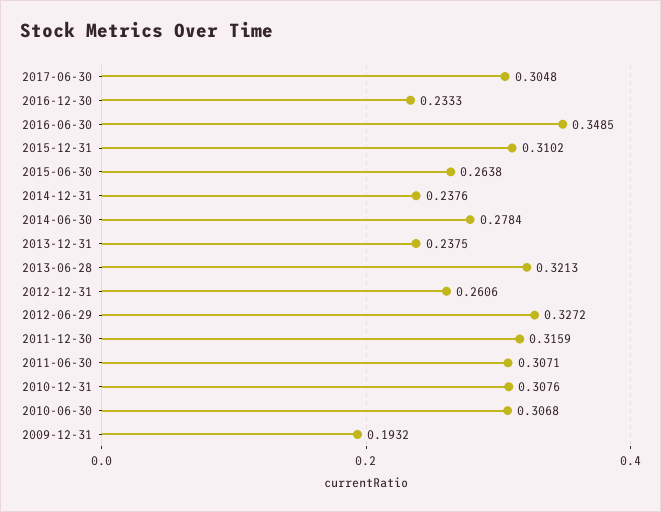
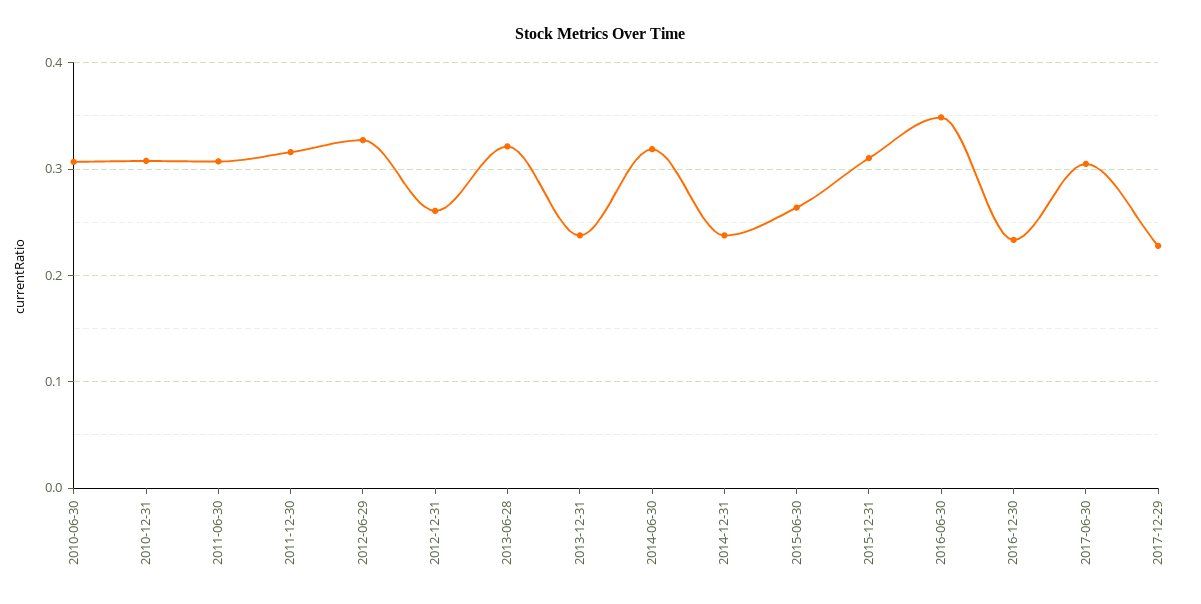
2014-06-30: 0.2784 -> 0.32
2009-12-31: 0.1932 -> none
2017-12-29: none -> 0.23

